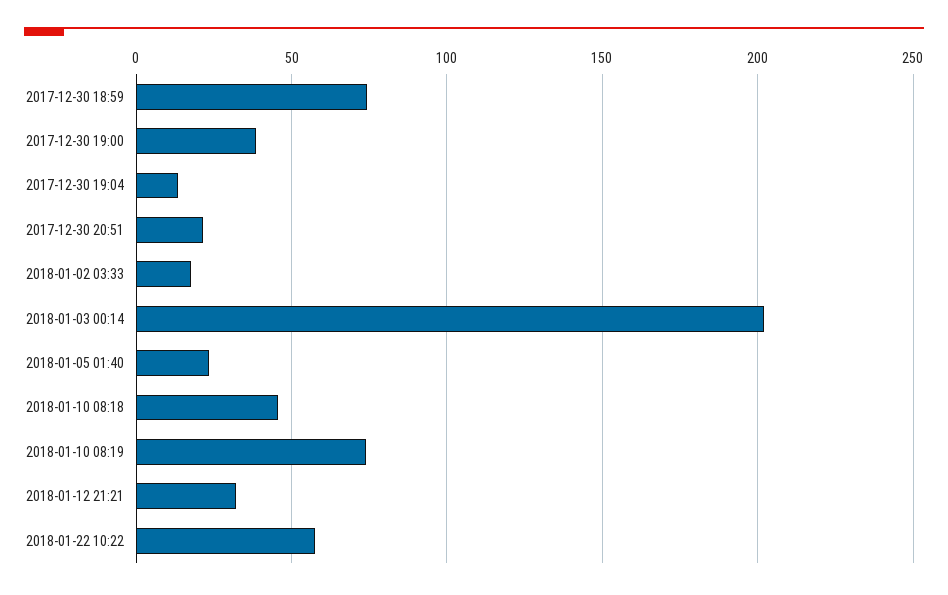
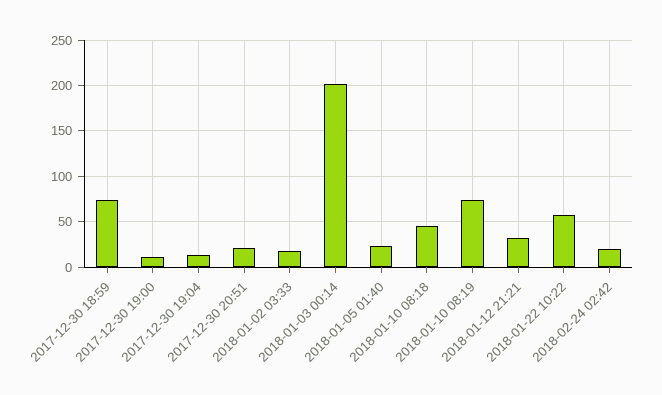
2017-12-30 19:00: 40 -> 10
2018-02-24 02:42: none -> 20

